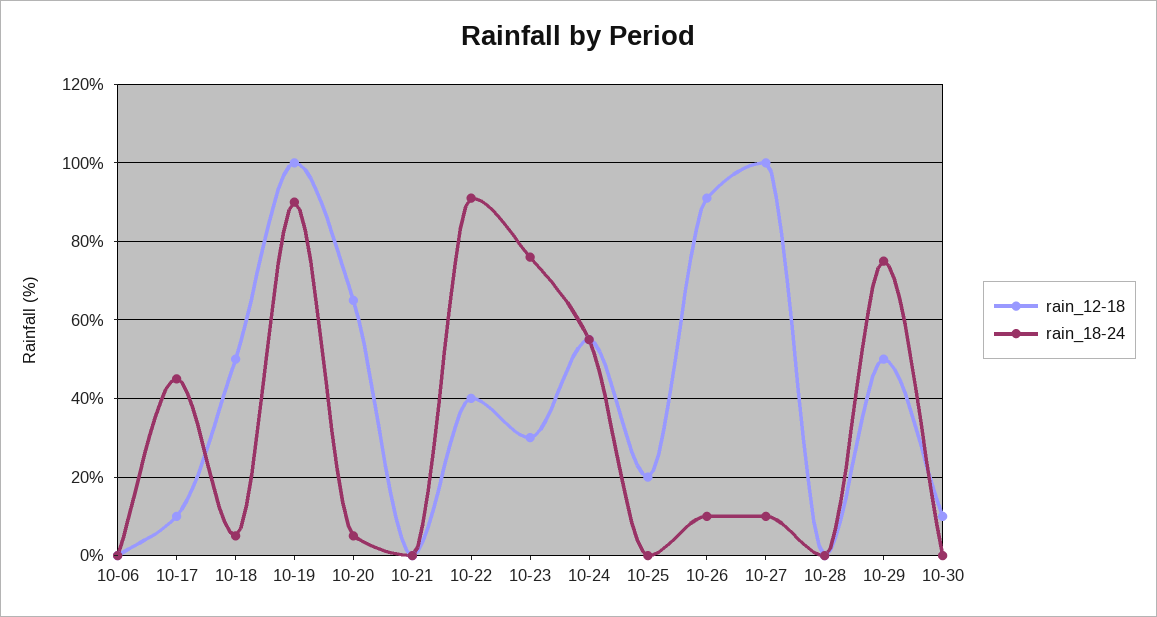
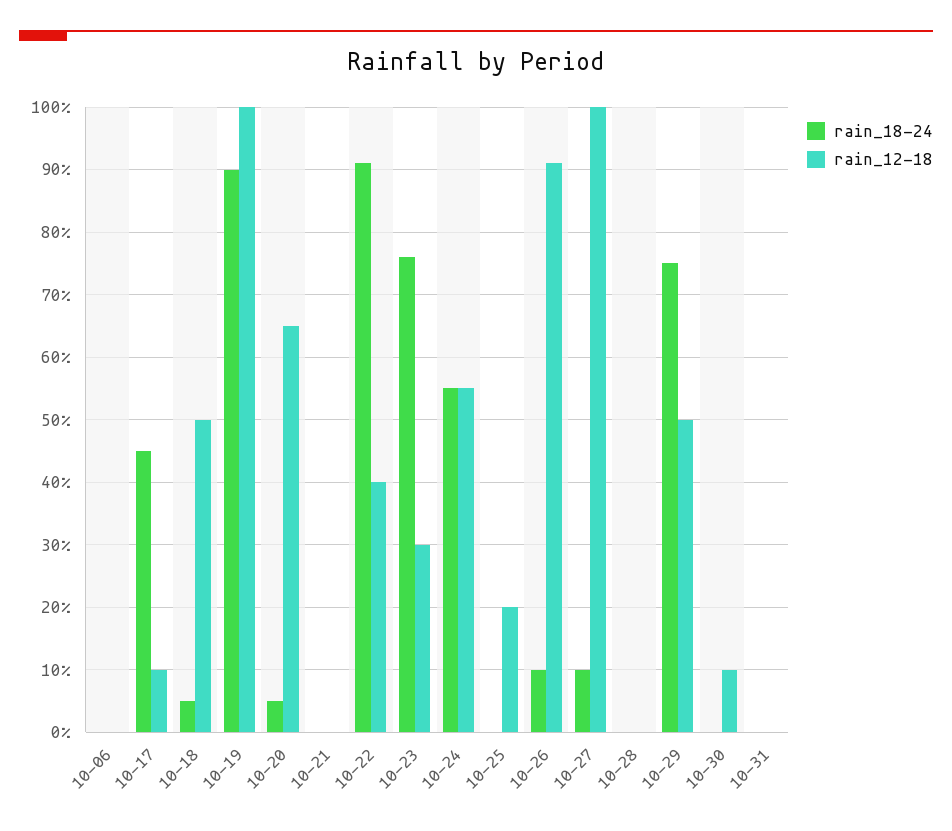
rain_18-24, 10-31: none -> 0
rain_12-18, 10-31: none -> 0

